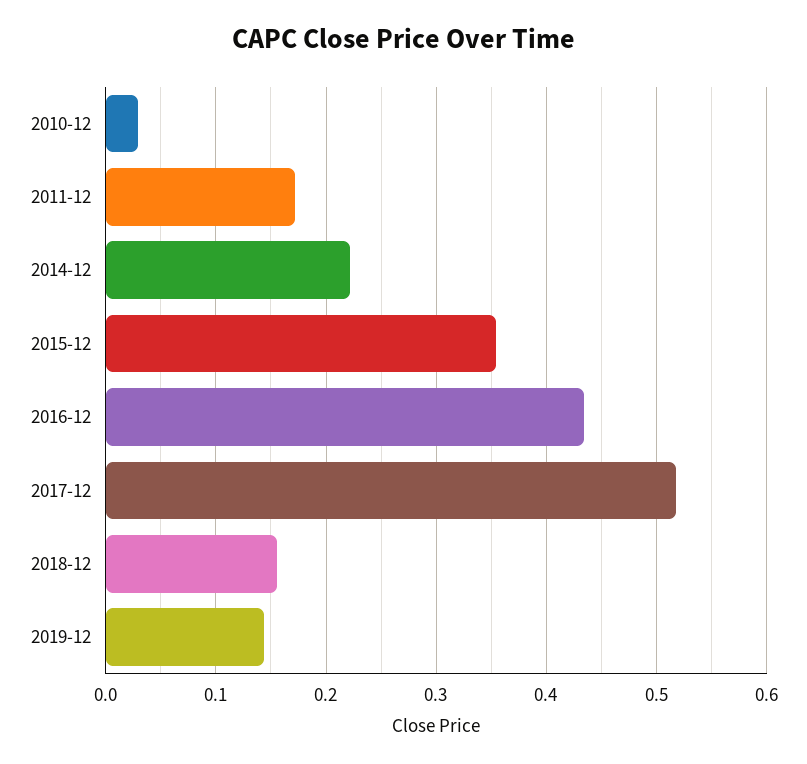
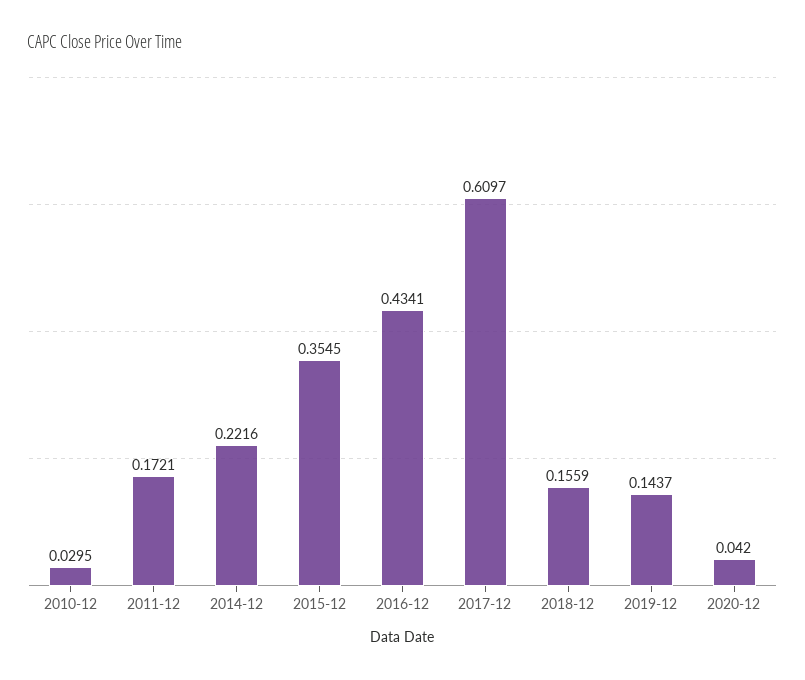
2017-12: 0.52 -> 0.6097
2020-12: none -> 0.042

